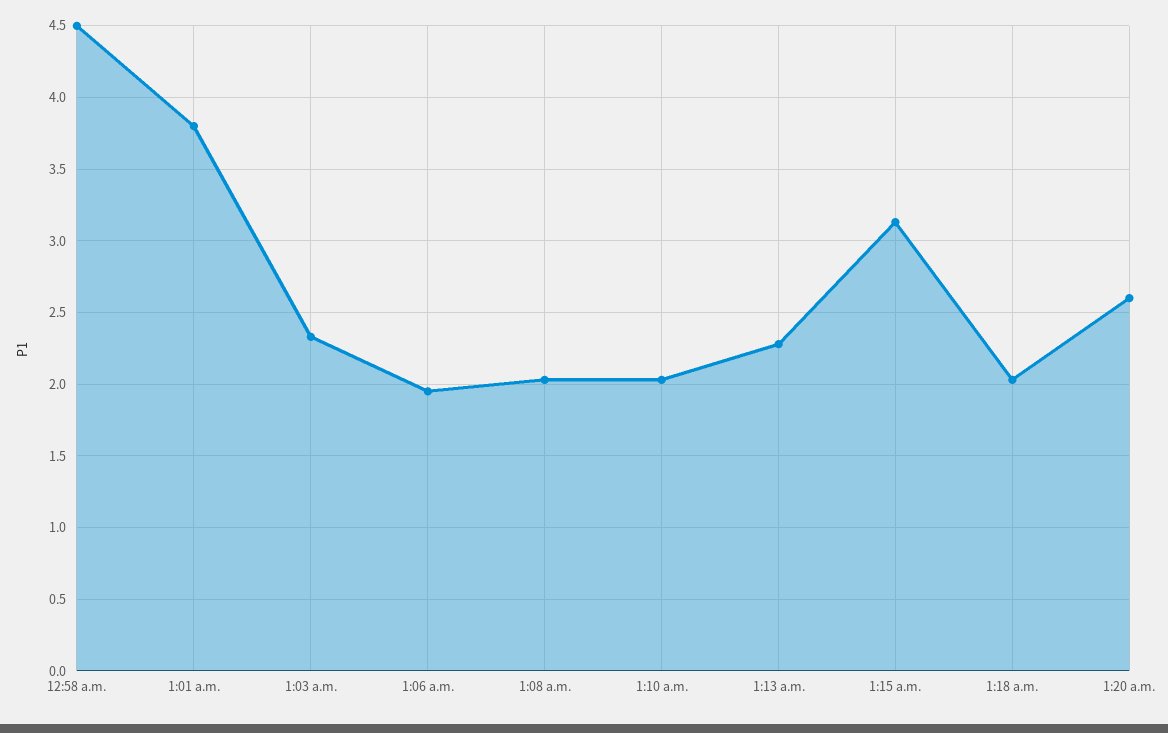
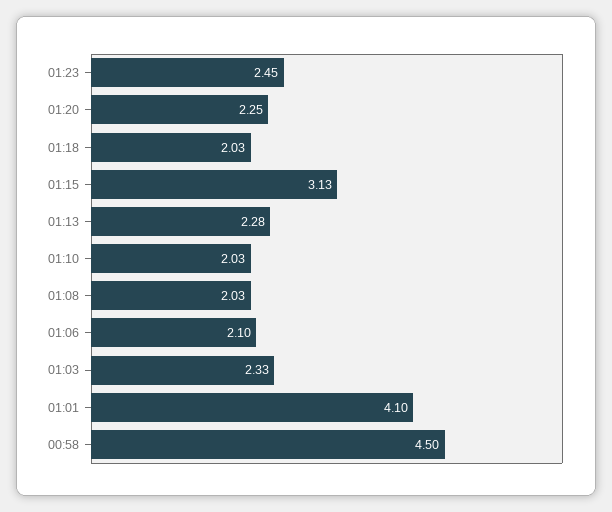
1:01 a.m.: 3.8 -> 4.1
1:06 a.m.: 1.95 -> 2.1
1:20 a.m.: 2.6 -> 2.25
01:23: none -> 2.45

